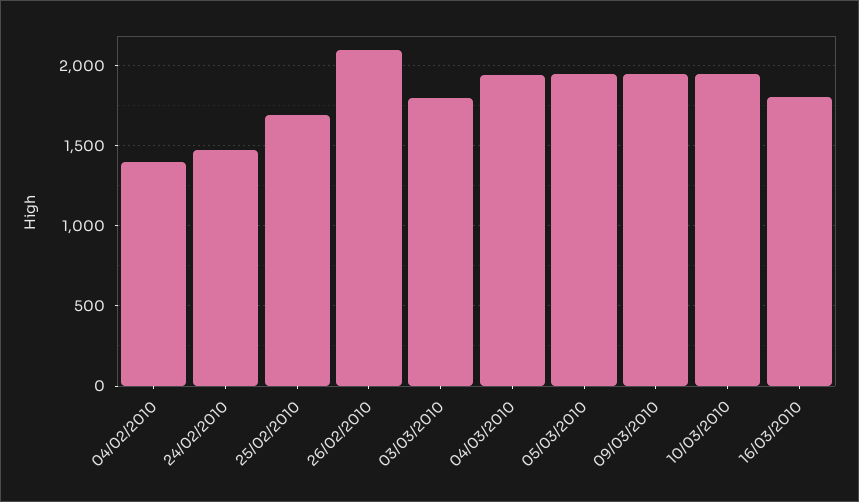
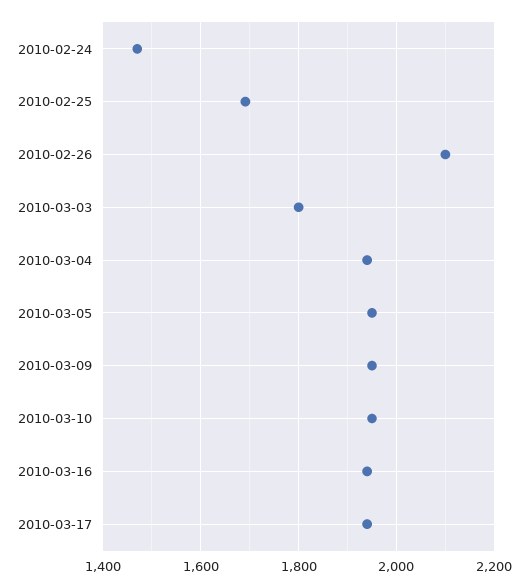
04/02/2010: 1400 -> none
16/03/2010: 1800 -> 1940
2010-03-17: none -> 1940

